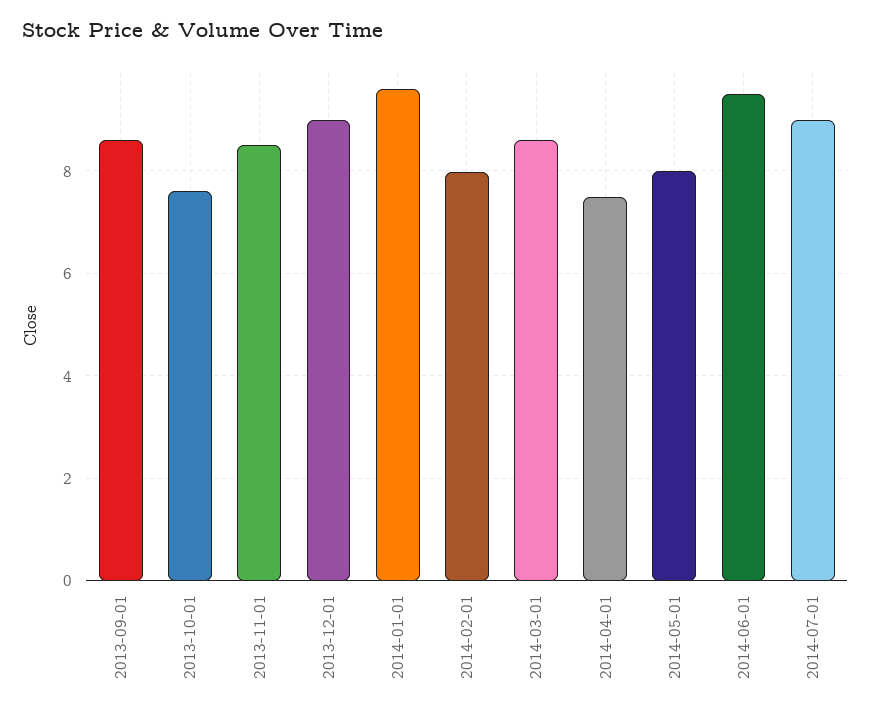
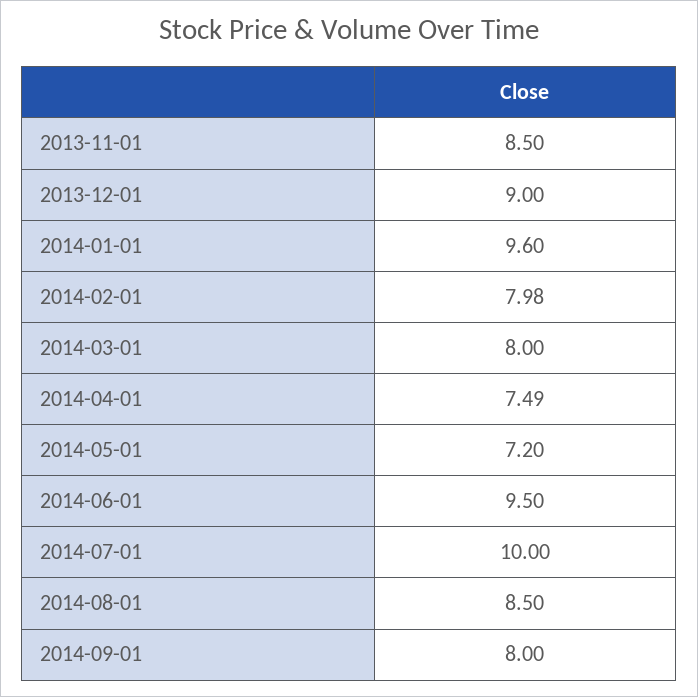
2013-09-01: 8.6 -> none
2013-10-01: 7.6 -> none
2014-03-01: 8.6 -> 8
2014-05-01: 8 -> 7.2
2014-07-01: 9 -> 10
2014-08-01: none -> 8.5
2014-09-01: none -> 8

